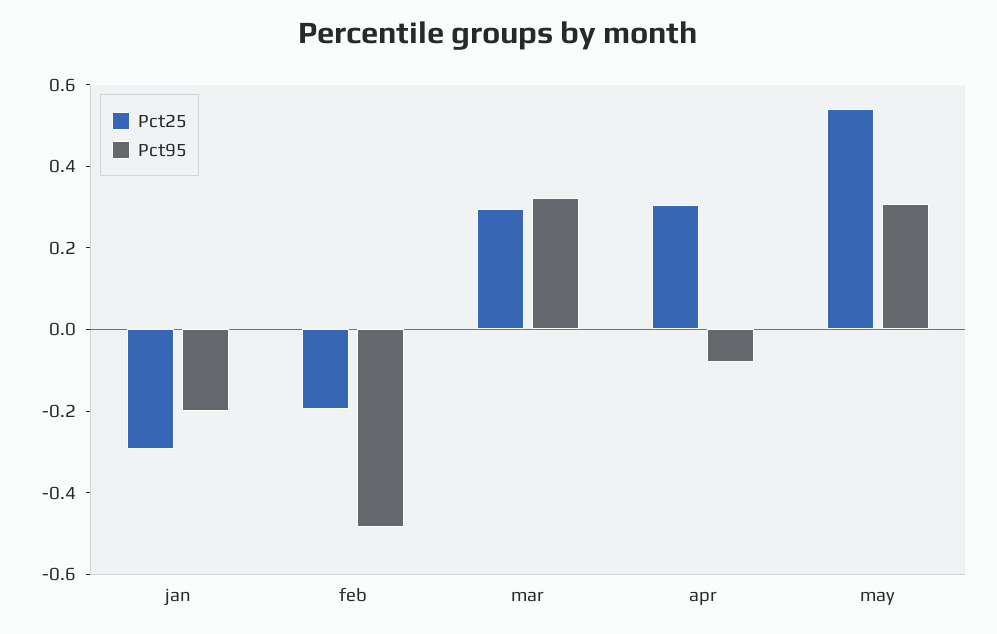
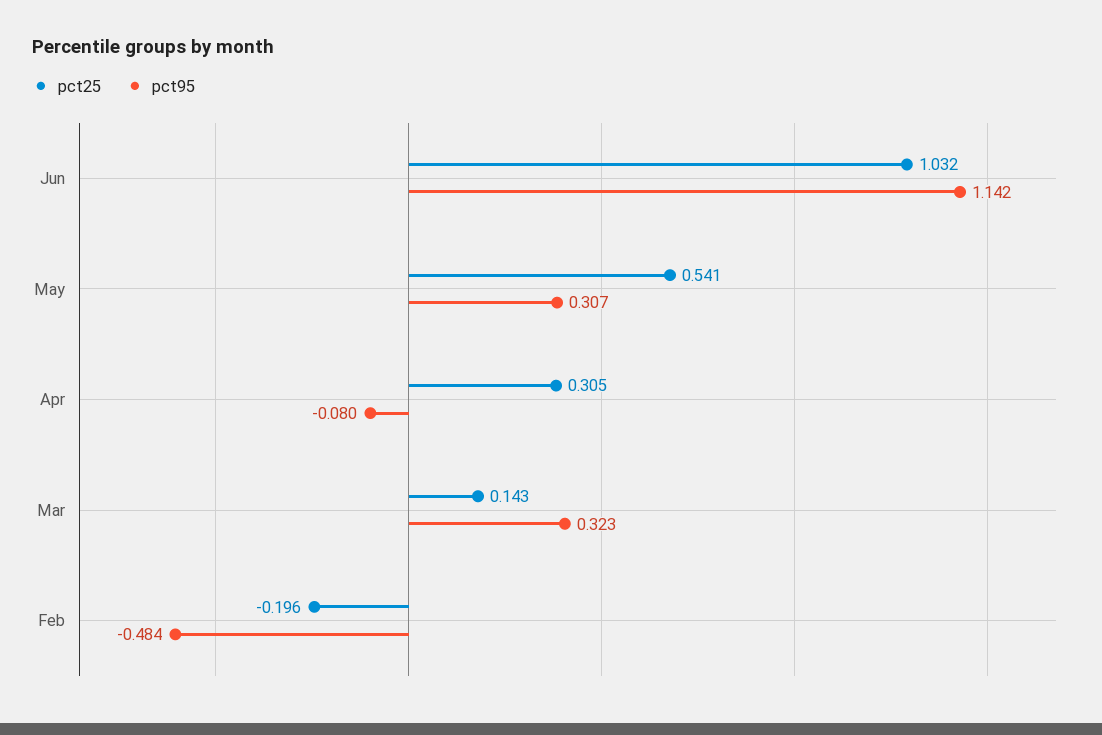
Pct25, jan: -0.3 -> none
Pct95, jan: -0.2 -> none
Pct25, mar: 0.3 -> 0.143
Pct25, Jun: none -> 1.032
Pct95, Jun: none -> 1.142

